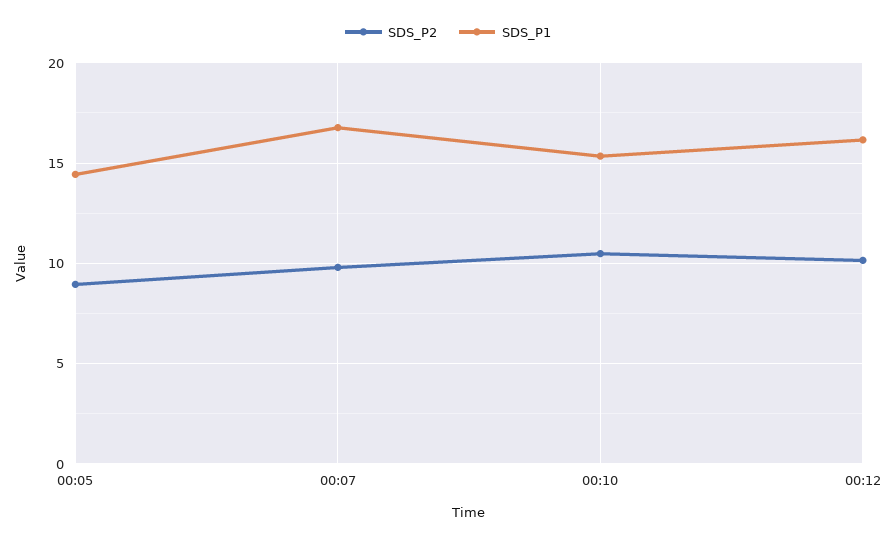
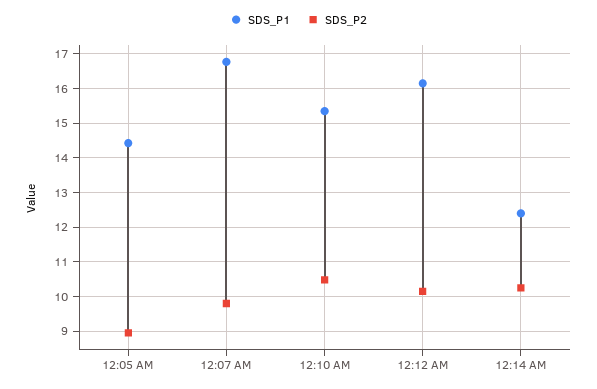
SDS_P1, 12:14 AM: none -> 12.4
SDS_P2, 12:14 AM: none -> 10.2

